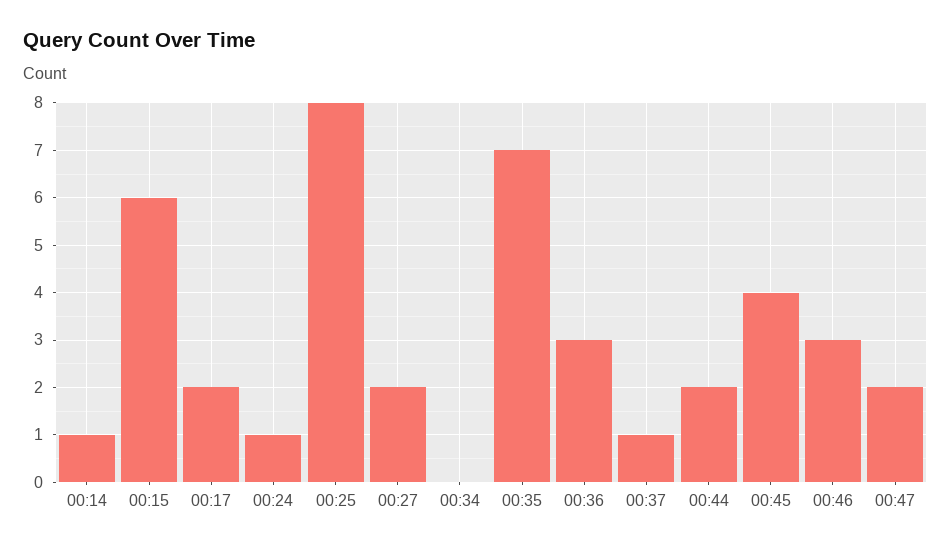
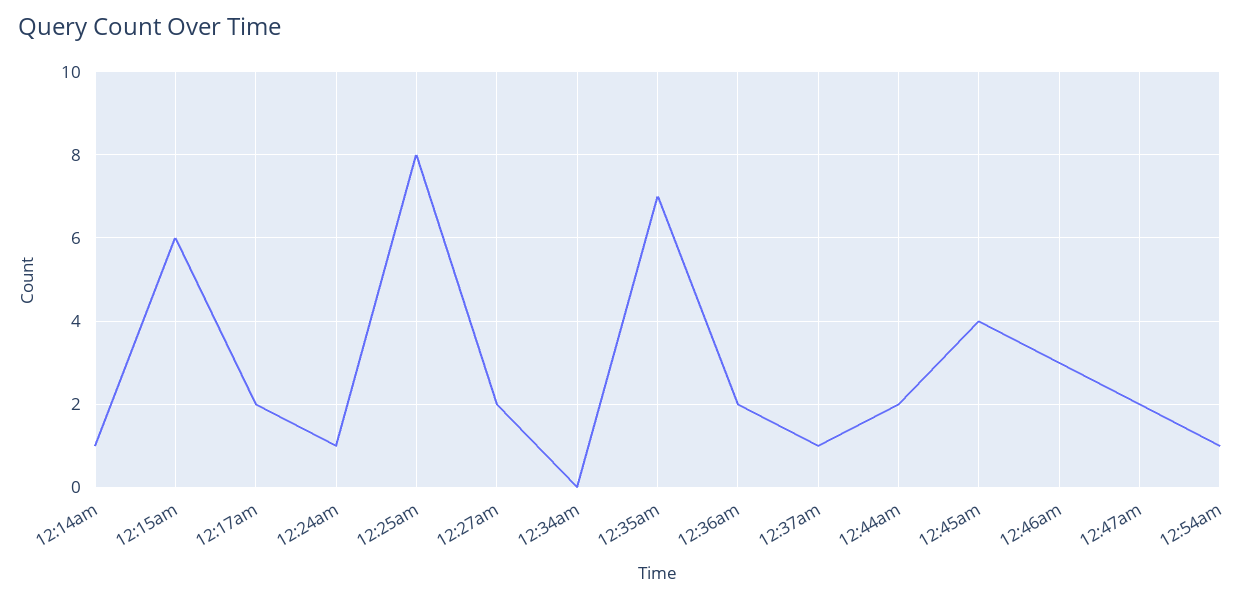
00:36: 3 -> 2
12:54am: none -> 1

